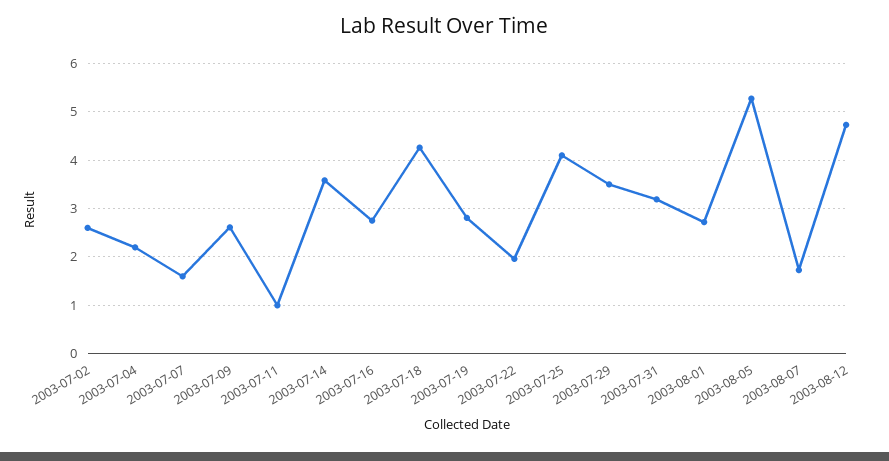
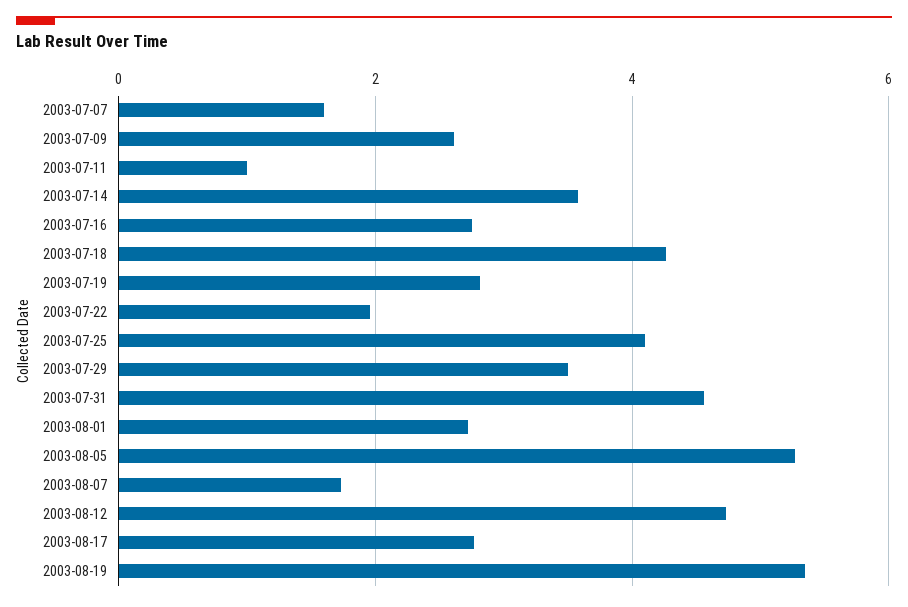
2003-07-02: 2.6 -> none
2003-07-04: 2.2 -> none
2003-07-31: 3.2 -> 4.6
2003-08-17: none -> 2.8
2003-08-19: none -> 5.4

